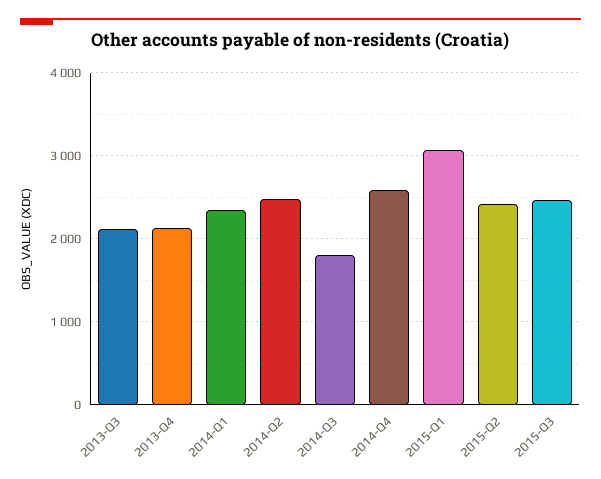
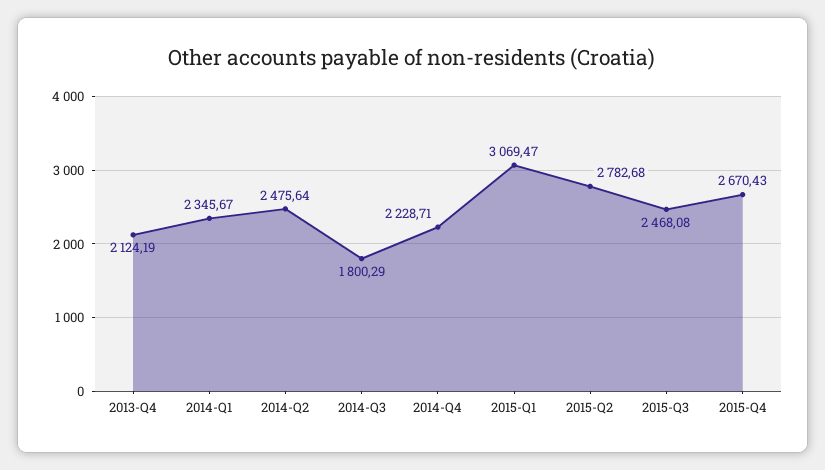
2013-Q3: 2100 -> none
2014-Q4: 2600 -> 2228.71
2015-Q2: 2400 -> 2782.68
2015-Q4: none -> 2670.43

